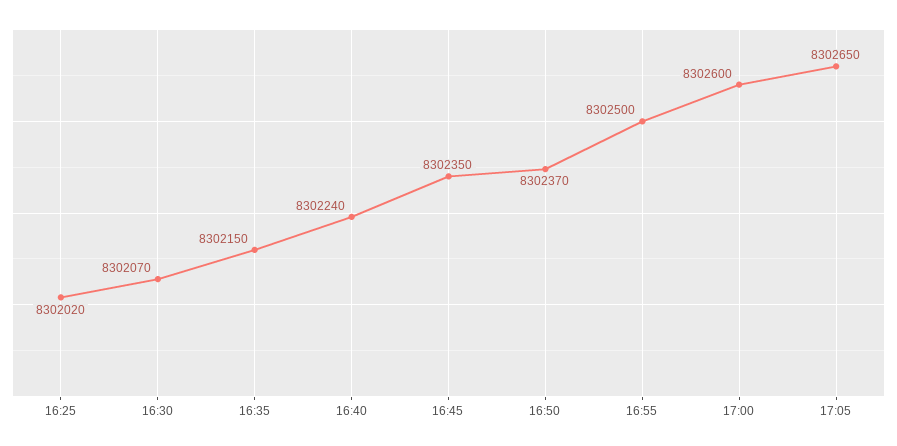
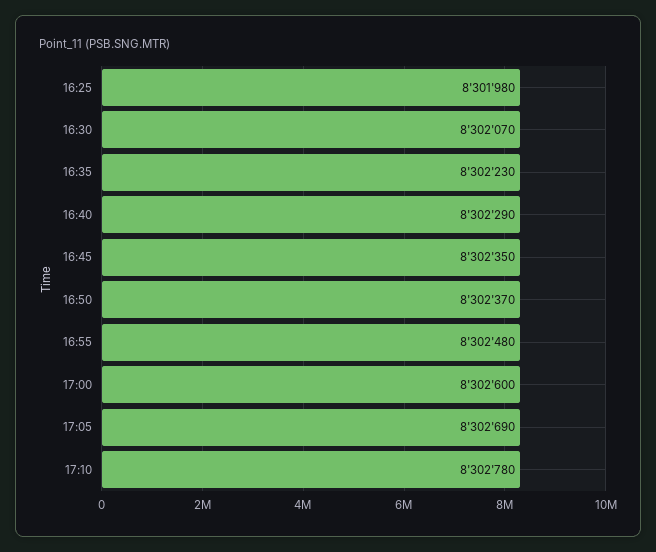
16:25: 8302020 -> 8301980
16:35: 8302150 -> 8302230
16:40: 8302240 -> 8302290
16:55: 8302500 -> 8302480
17:05: 8302650 -> 8302690
17:10: none -> 8302780

